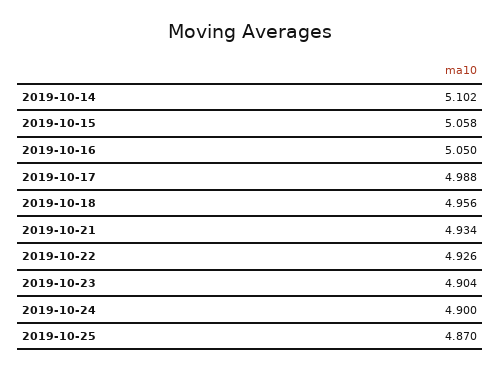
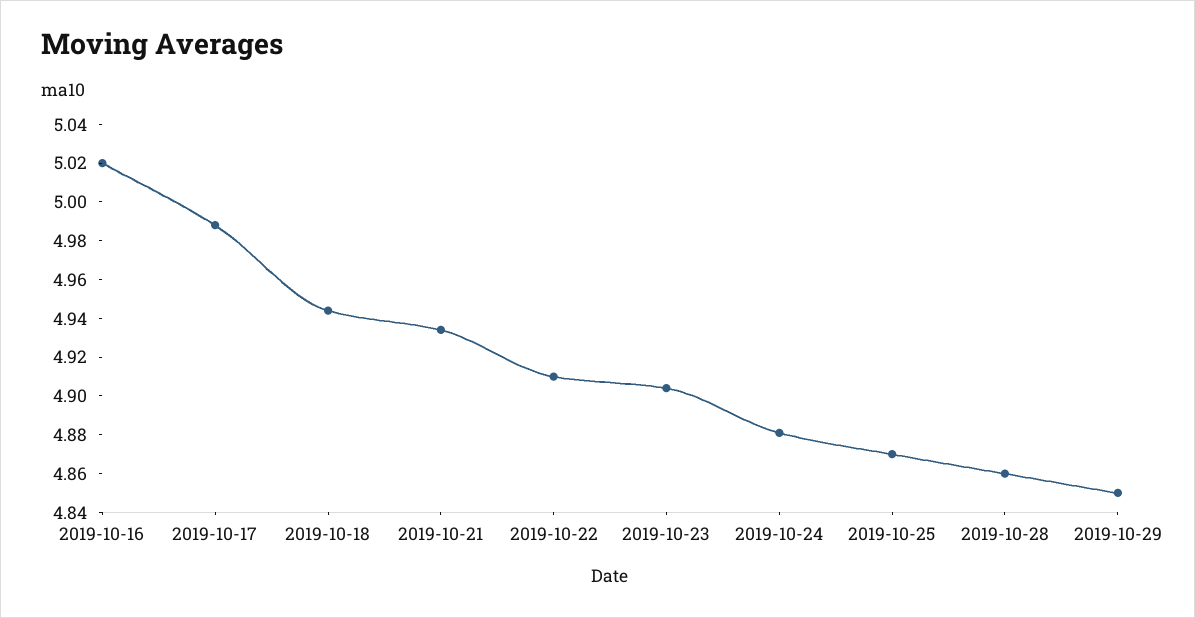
2019-10-14: 5.102 -> none
2019-10-15: 5.058 -> none
2019-10-16: 5.05 -> 5.02
2019-10-18: 4.956 -> 4.945
2019-10-22: 4.926 -> 4.91
2019-10-24: 4.9 -> 4.88
2019-10-28: none -> 4.86
2019-10-29: none -> 4.85

